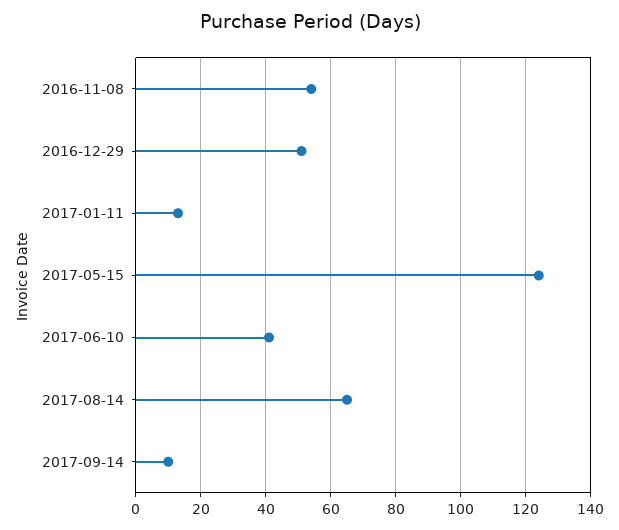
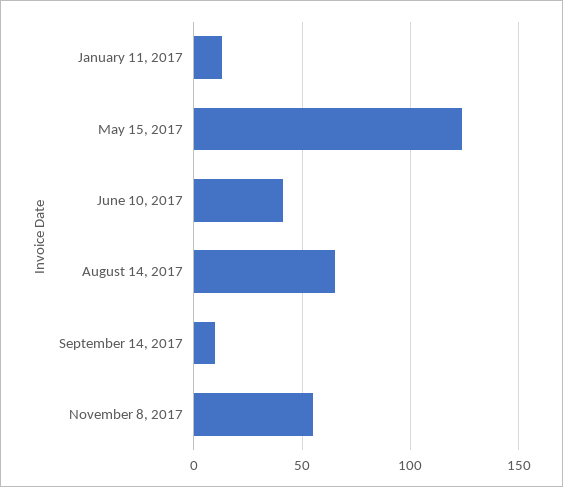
2016-11-08: 55 -> none
2016-12-29: 50 -> none
November 8, 2017: none -> 55

